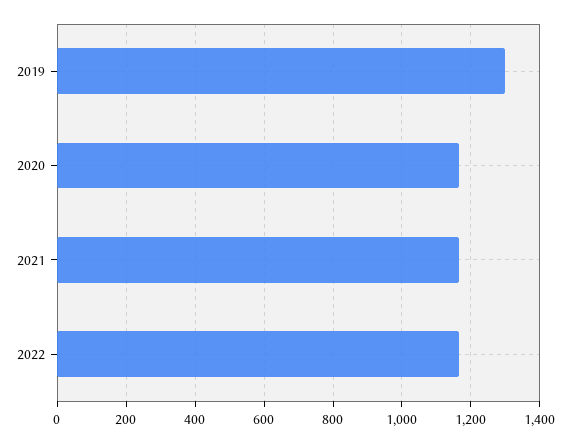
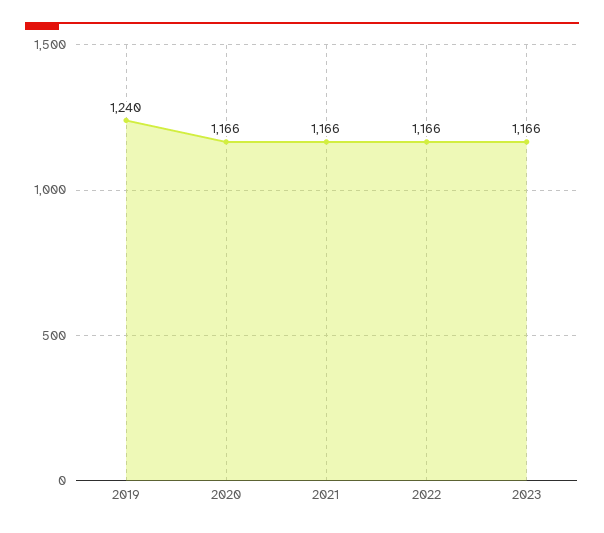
2019: 1300 -> 1240
2023: none -> 1166

